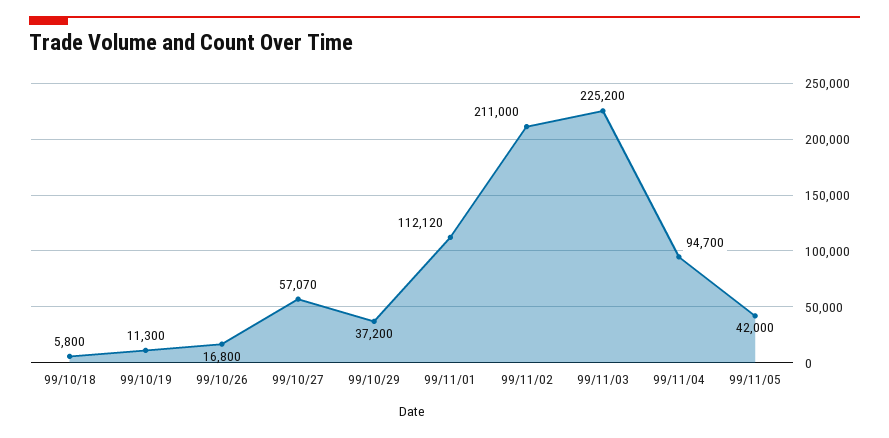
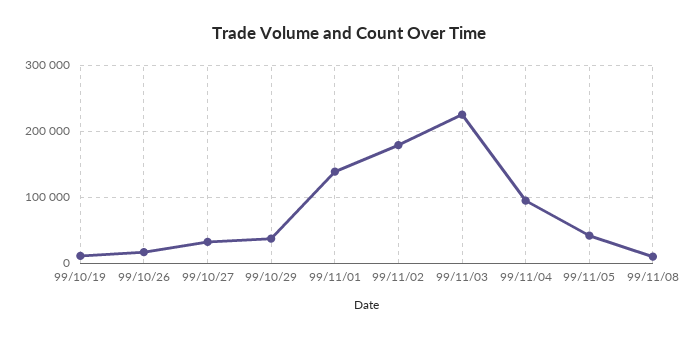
99/10/18: 5800 -> none
99/10/27: 57070 -> 30000
99/11/01: 112120 -> 140000
99/11/02: 211000 -> 180000
99/11/08: none -> 10000

